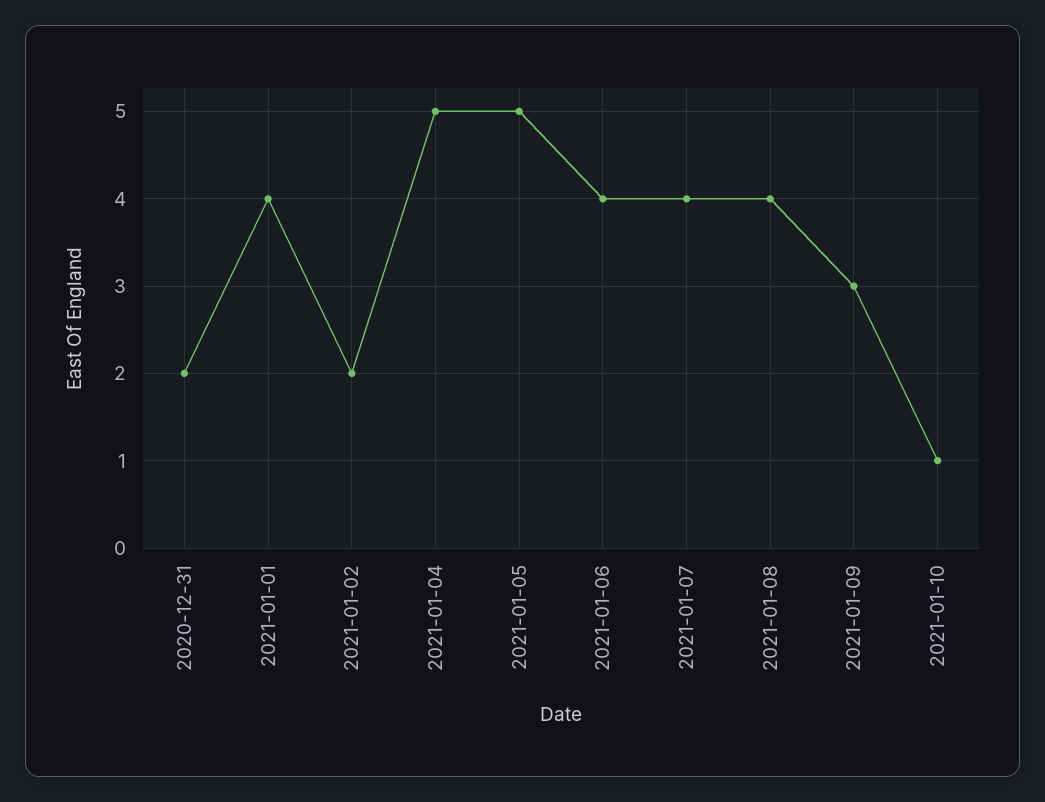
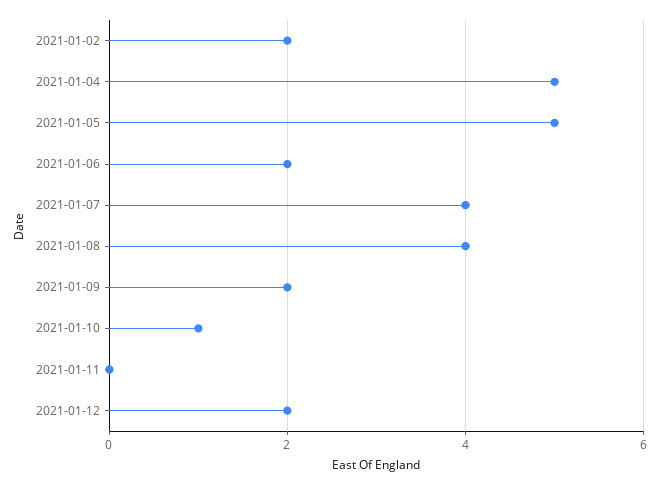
2020-12-31: 2 -> none
2021-01-01: 4 -> none
2021-01-06: 4 -> 2
2021-01-09: 3 -> 2
2021-01-11: none -> 0
2021-01-12: none -> 2

